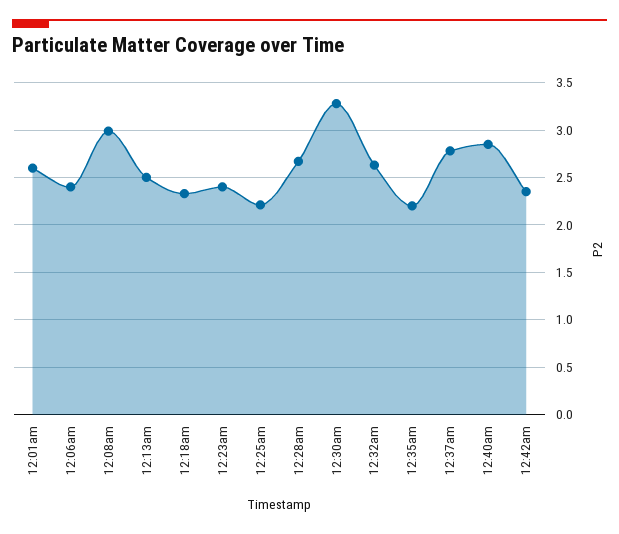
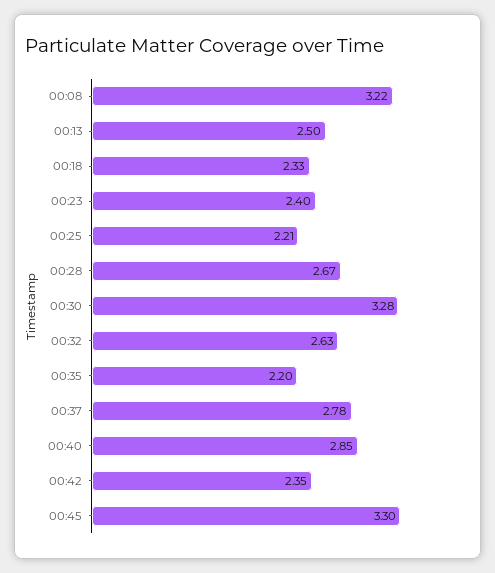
12:01am: 2.6 -> none
12:06am: 2.4 -> none
12:08am: 3 -> 3.22
00:45: none -> 3.3

